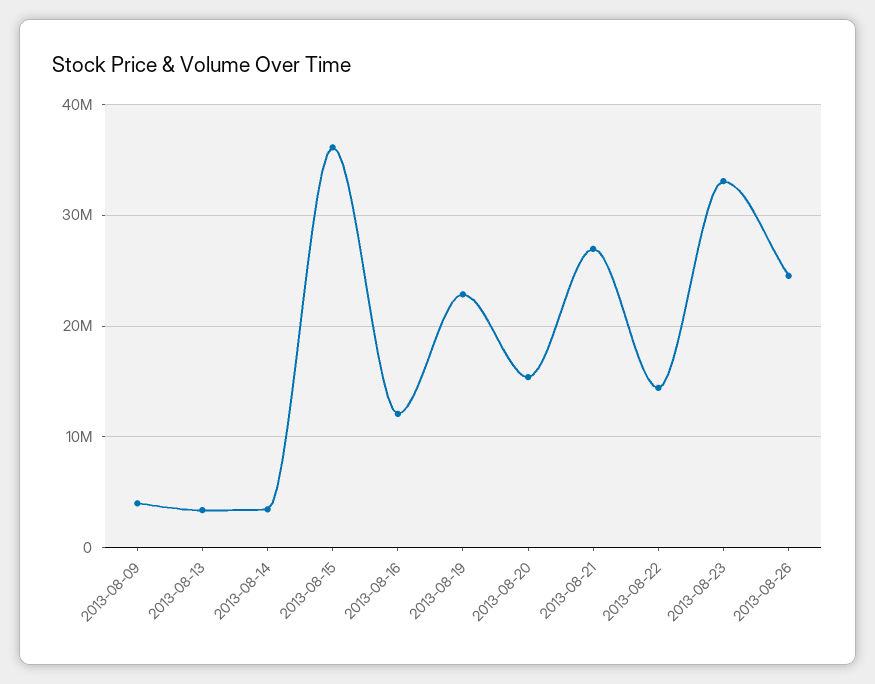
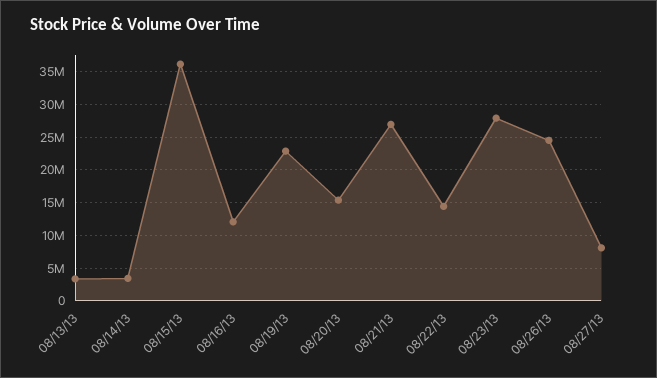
2013-08-09: 4000000 -> none
2013-08-23: 33000000 -> 28000000
08/27/13: none -> 8000000

